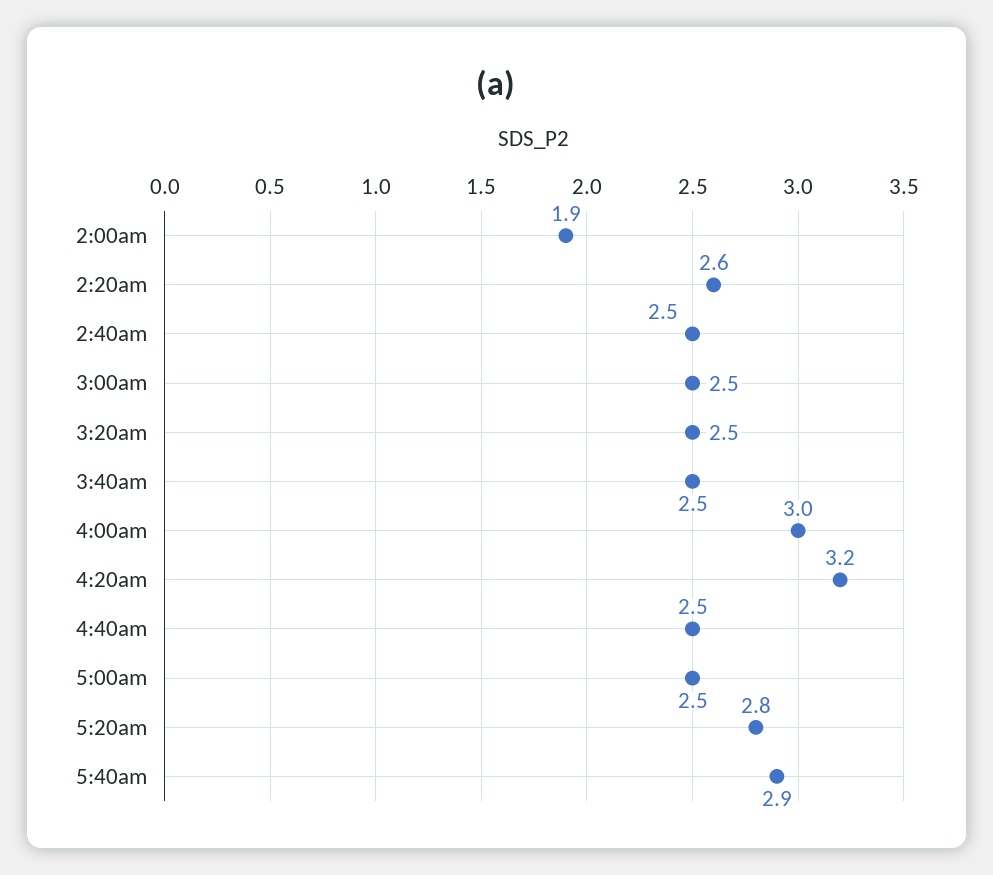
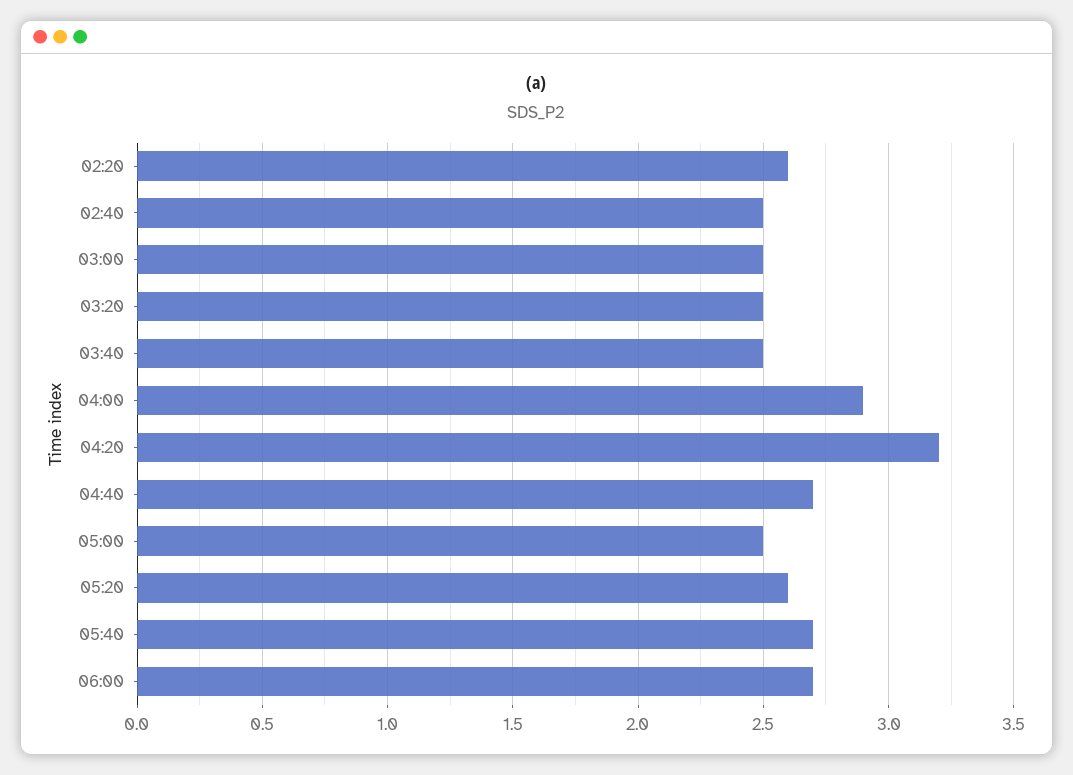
2:00am: 1.9 -> none
4:00am: 3 -> 2.9
4:40am: 2.5 -> 2.7
5:20am: 2.8 -> 2.6
5:40am: 2.9 -> 2.7
06:00: none -> 2.7

